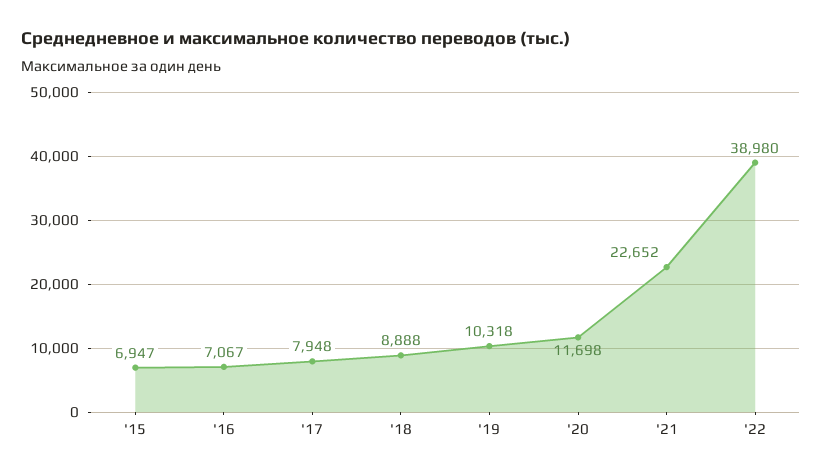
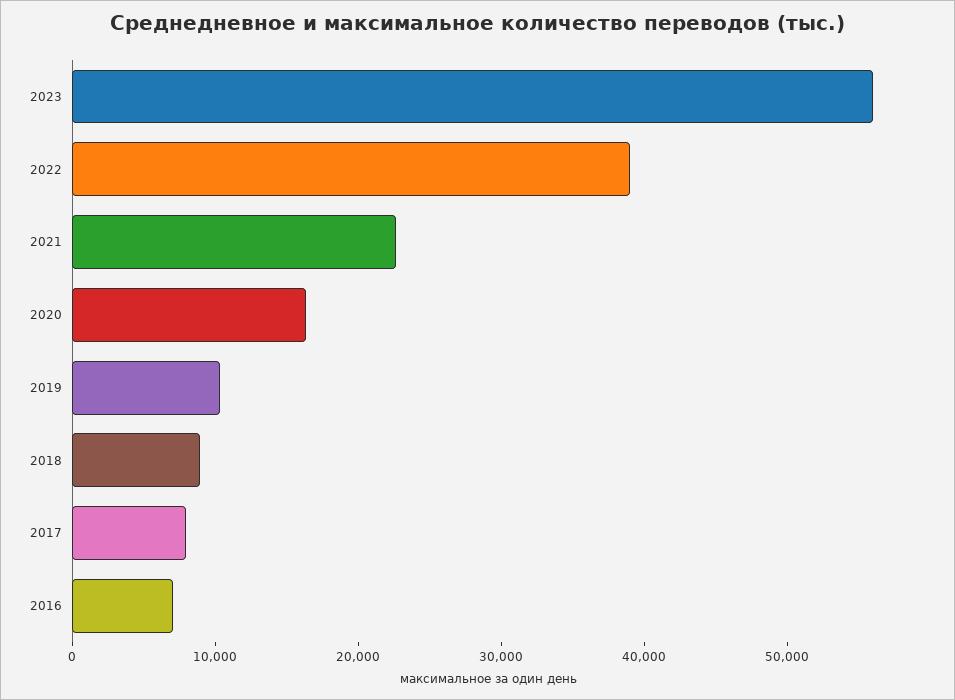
'15: 6947 -> none
'20: 11698 -> 16000
2023: none -> 56000

